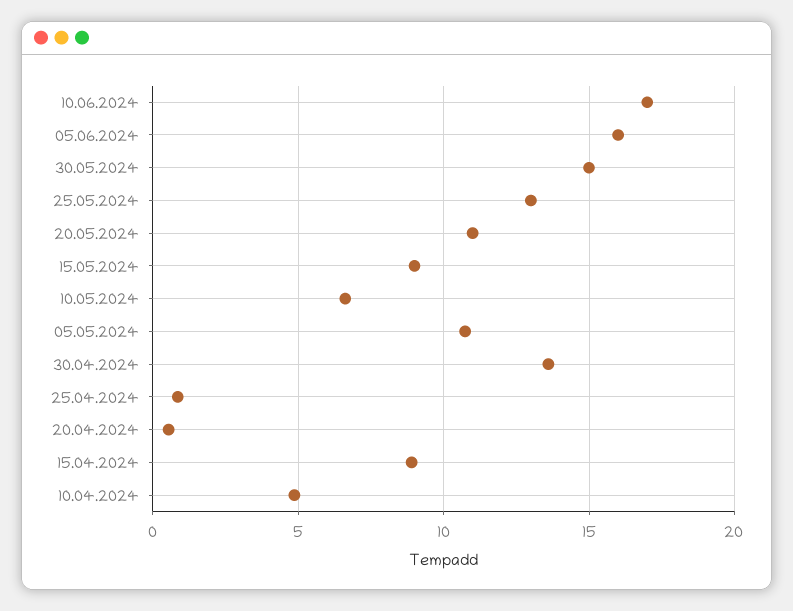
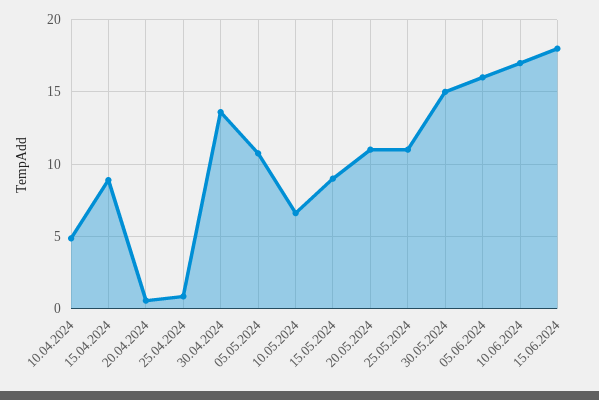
25.05.2024: 13 -> 11
15.06.2024: none -> 18

